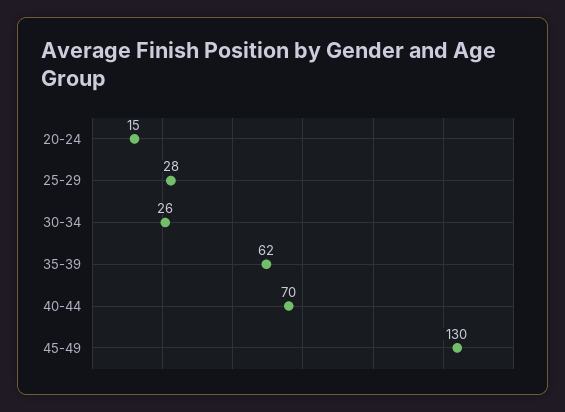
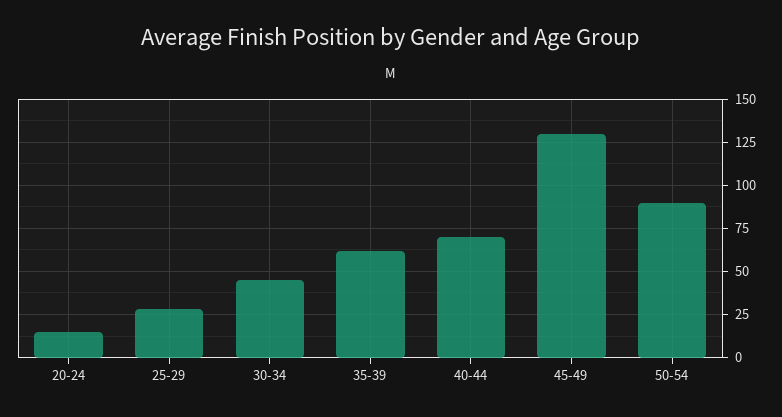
30-34: 26 -> 45
50-54: none -> 90

